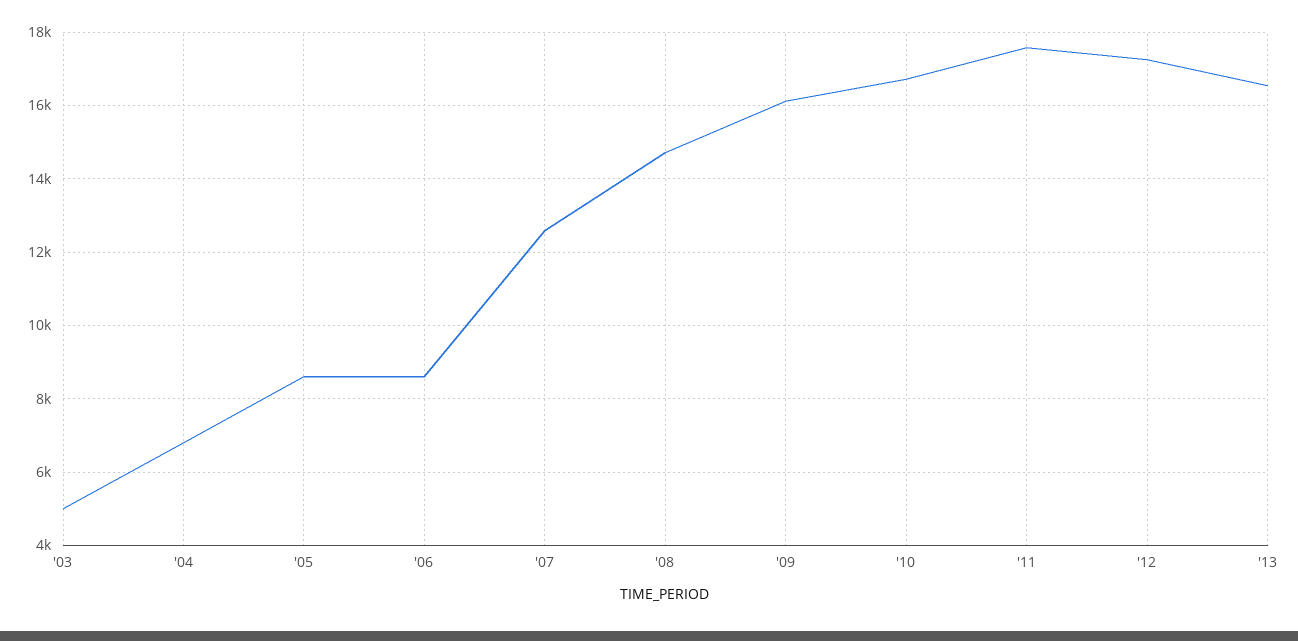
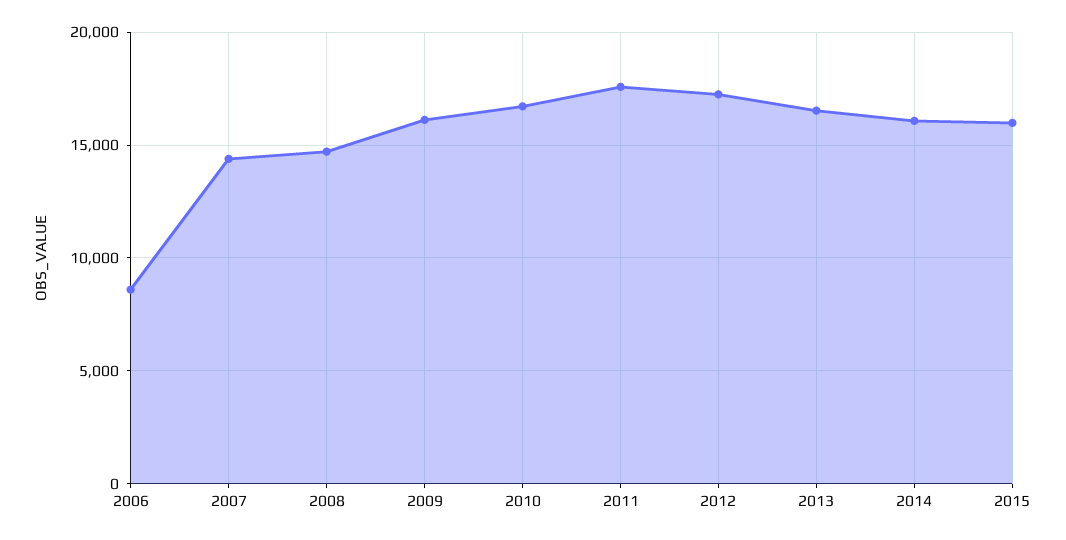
'03: 5000 -> none
'04: 6800 -> none
'05: 8600 -> none
'07: 12600 -> 14500
2014: none -> 16000
2015: none -> 16000

